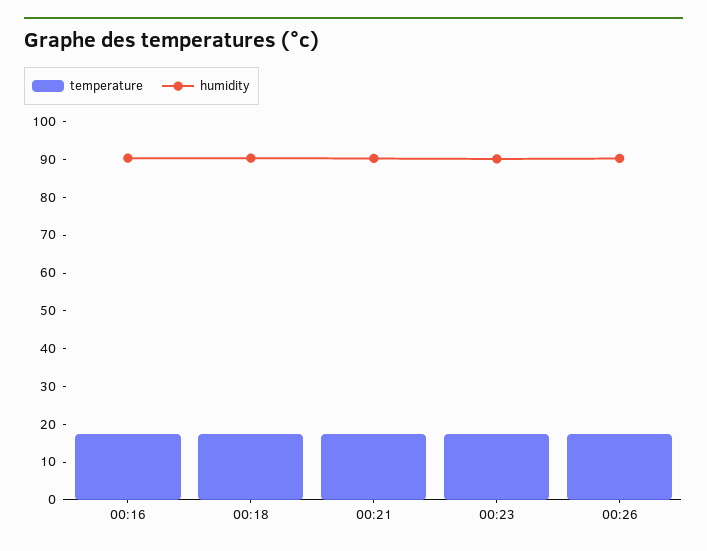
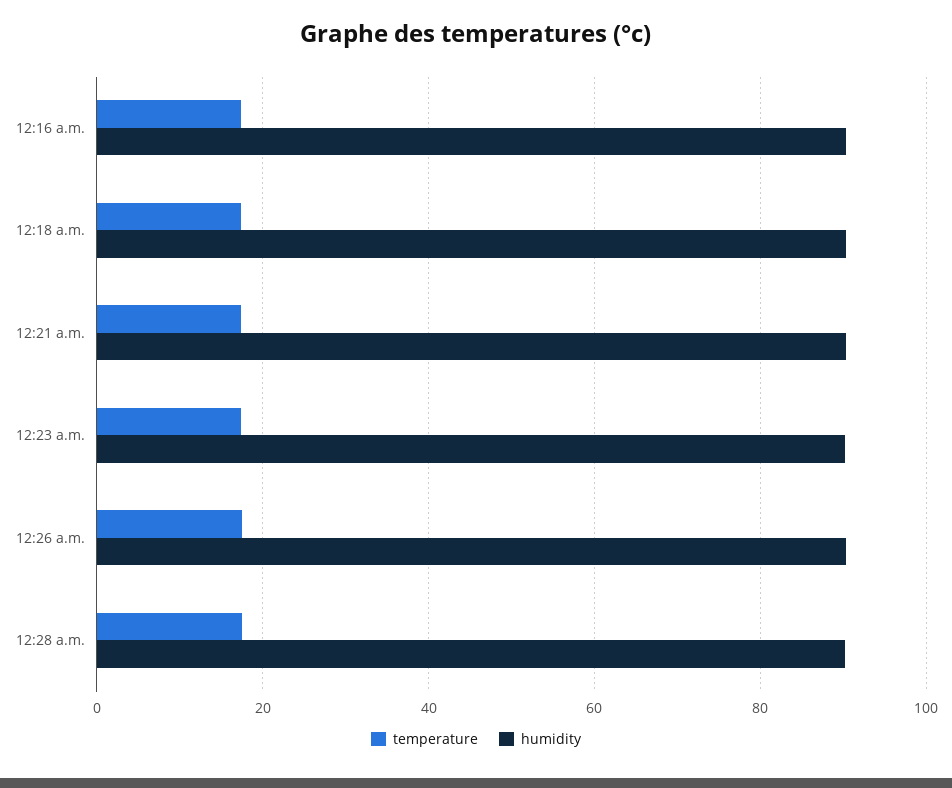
temperature, 12:28 a.m.: none -> 18
humidity, 12:28 a.m.: none -> 90

